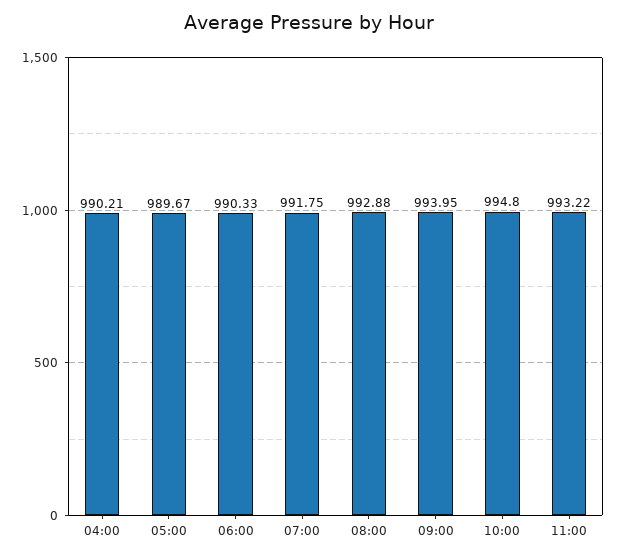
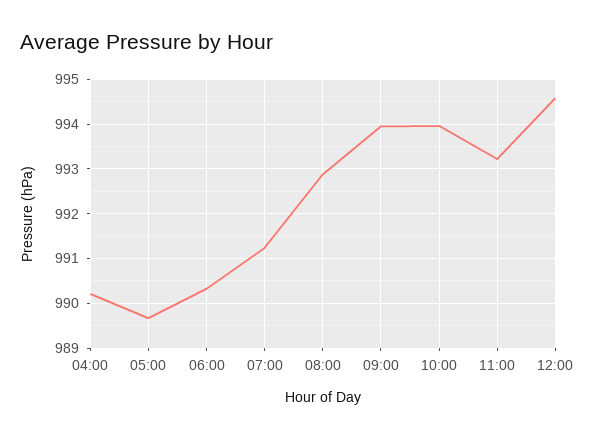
07:00: 991.75 -> 991.2
10:00: 994.8 -> 994
12:00: none -> 994.6

